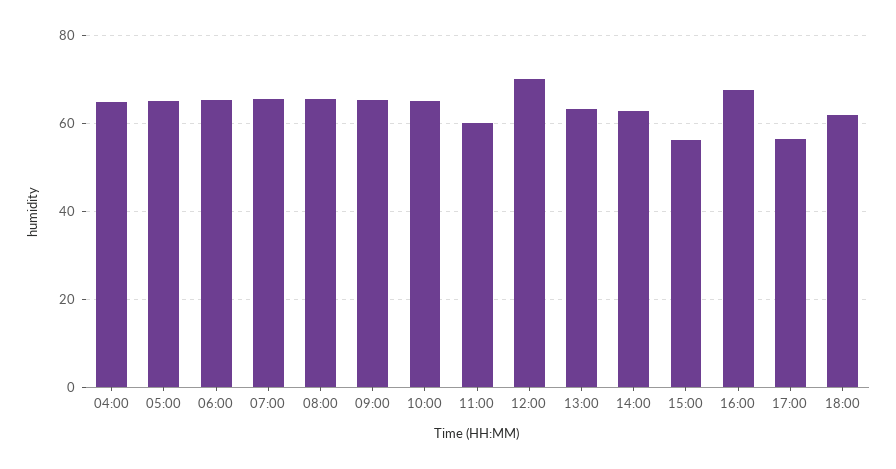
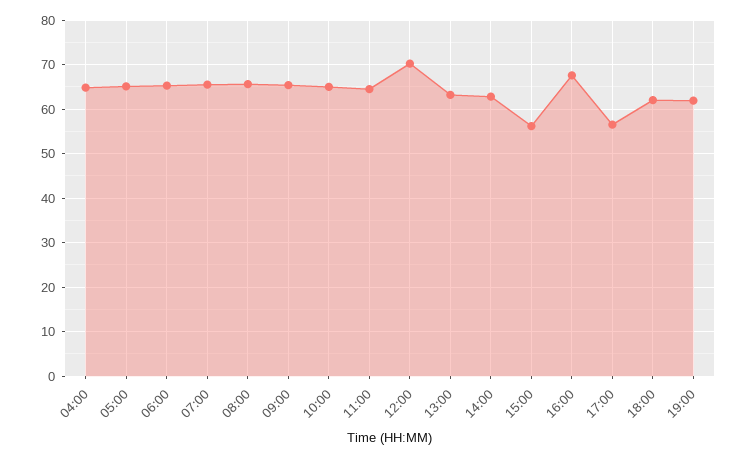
11:00: 60 -> 64
19:00: none -> 62

